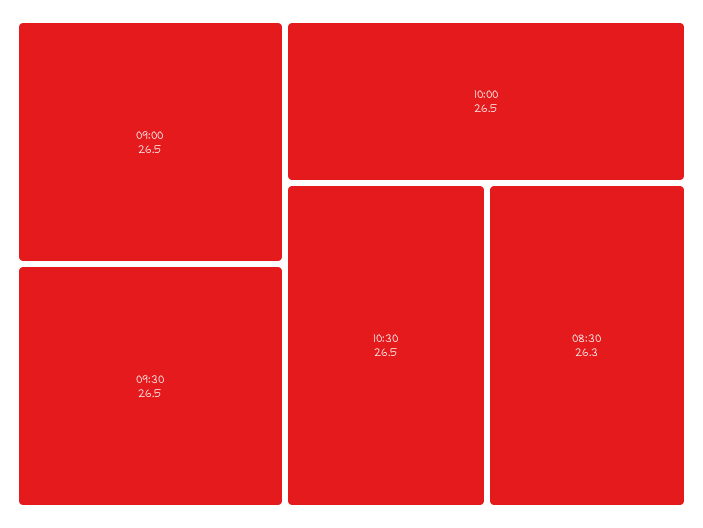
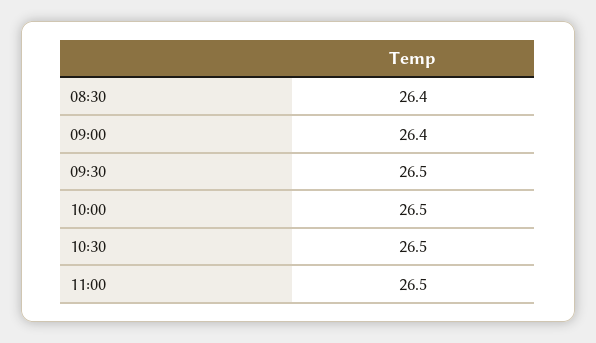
09:00: 26.5 -> 26.4
08:30: 26.3 -> 26.4
11:00: none -> 26.5

